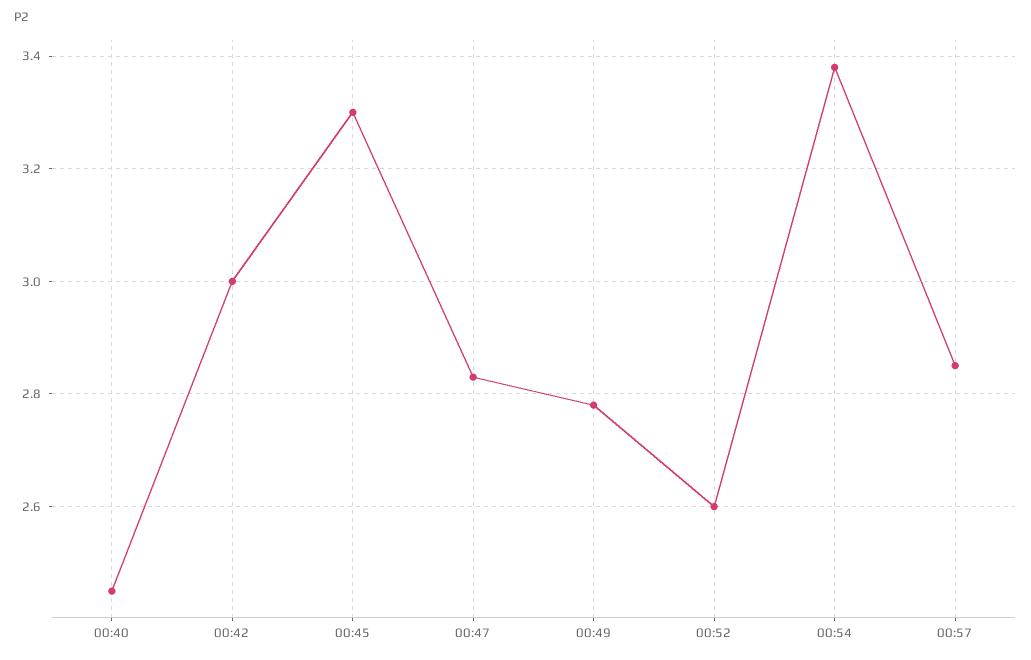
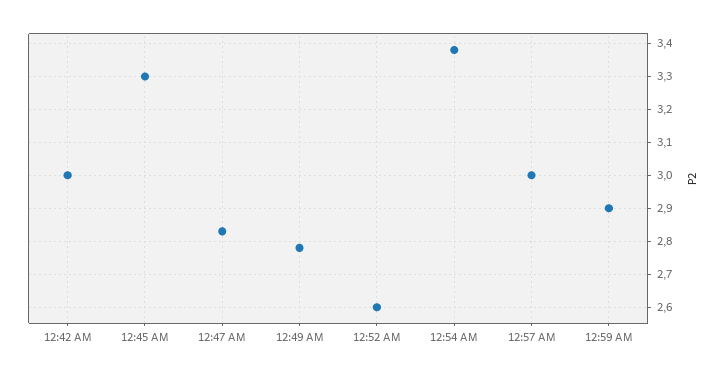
00:40: 2.45 -> none
00:57: 2.85 -> 3
12:59 AM: none -> 2.9

